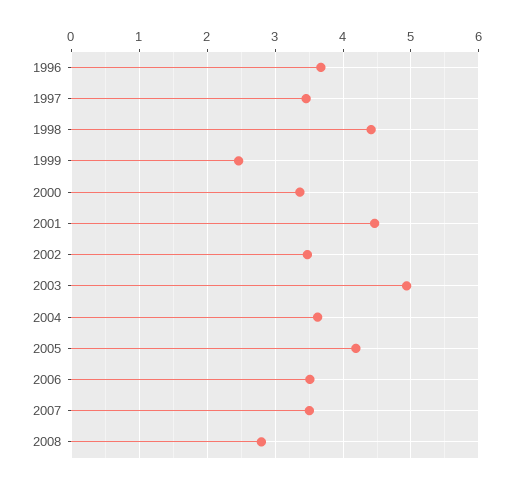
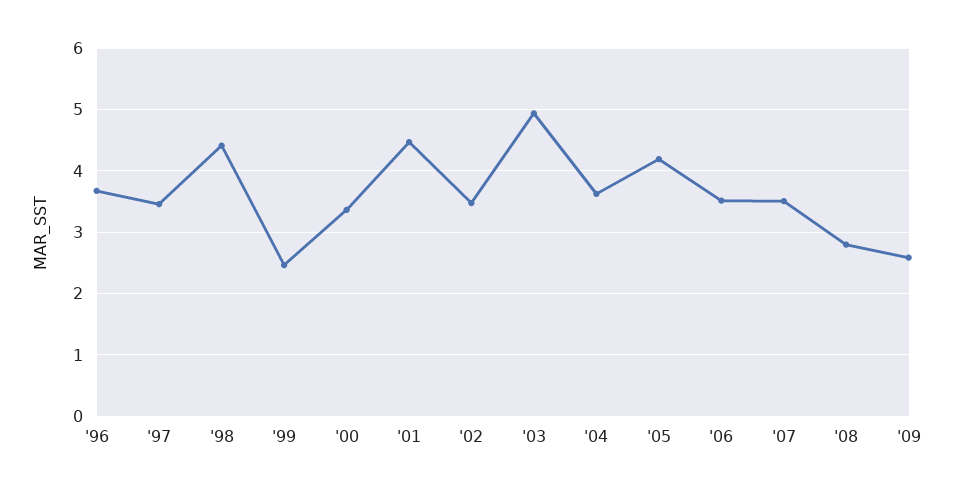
'09: none -> 2.6

